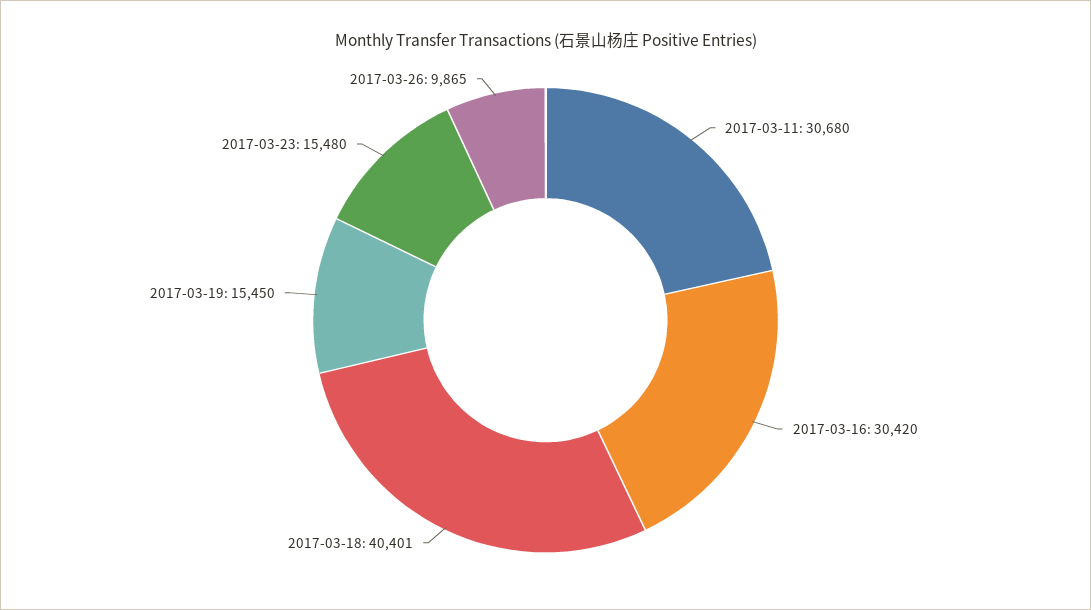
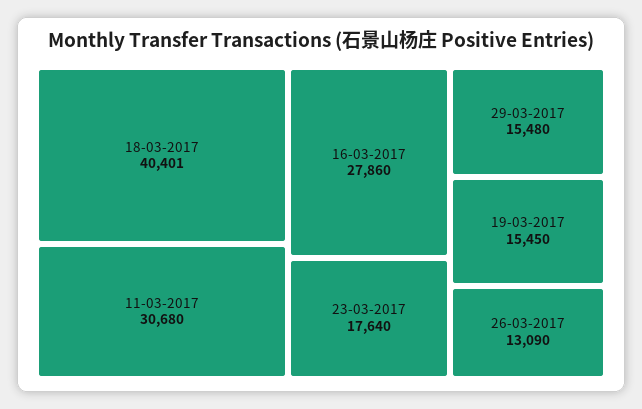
2017-03-16: 30420 -> 27860
2017-03-23: 15480 -> 17640
2017-03-26: 9865 -> 13090
29-03-2017: none -> 15480

